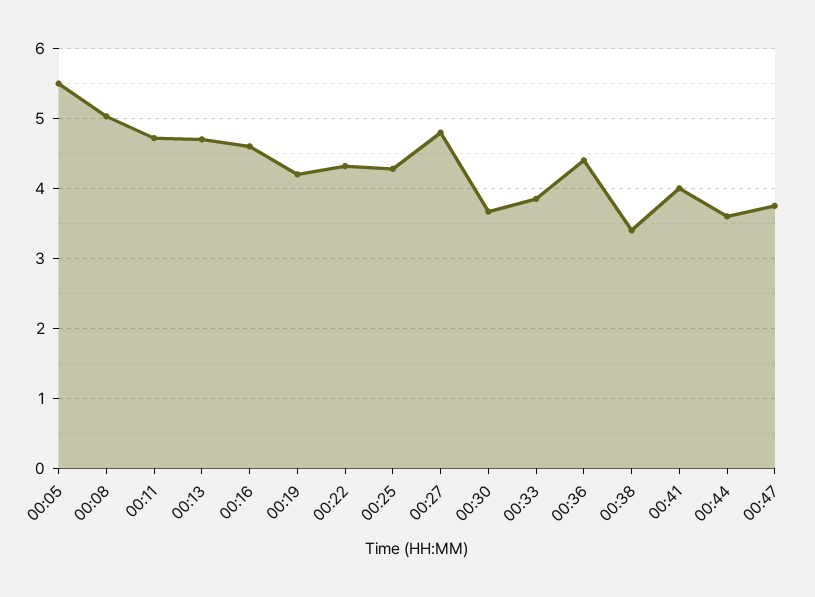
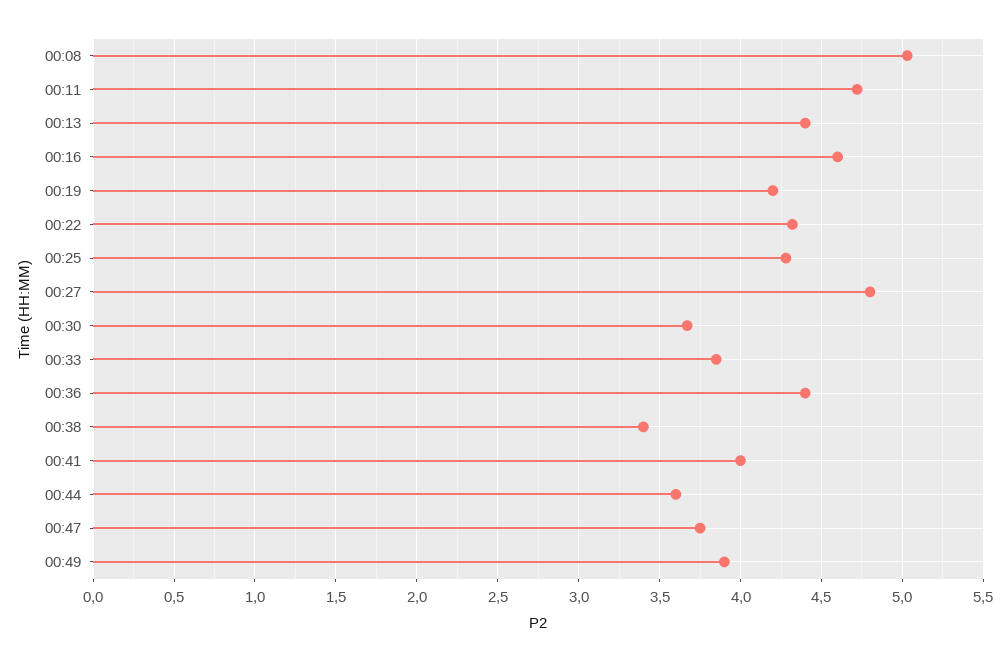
00:05: 5.5 -> none
00:13: 4.7 -> 4.4
00:49: none -> 3.9

